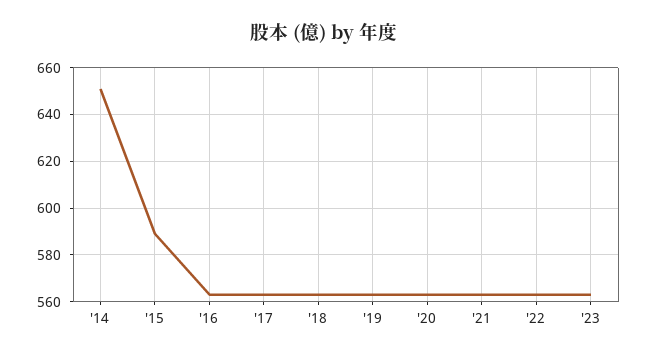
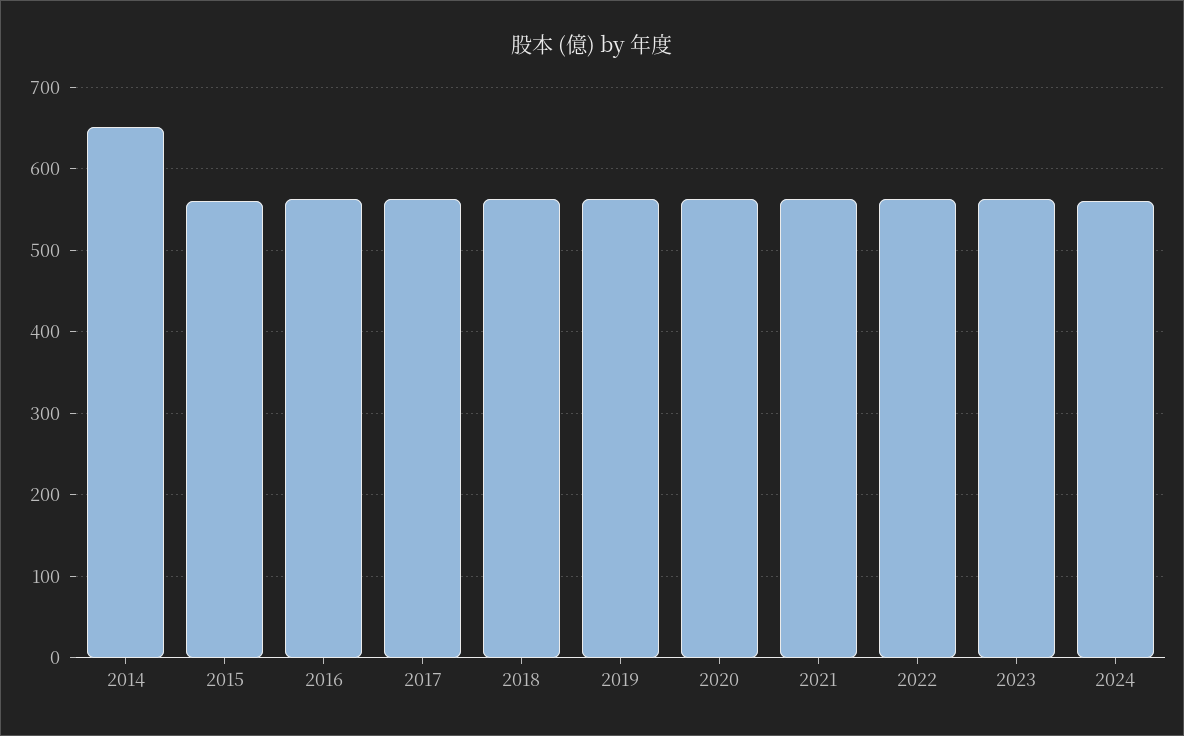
'15: 590 -> 560
2024: none -> 560

